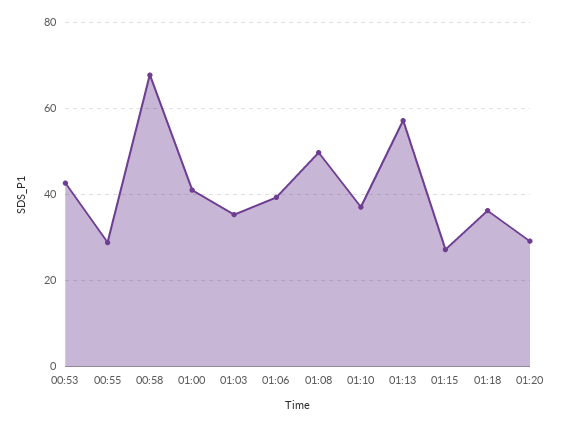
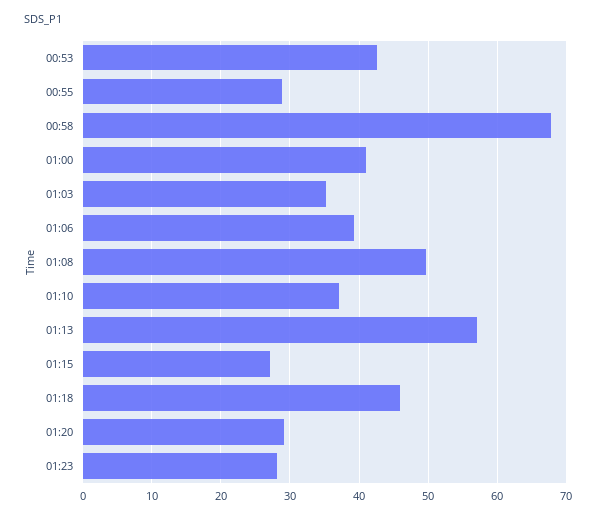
01:18: 36 -> 46
01:23: none -> 28

